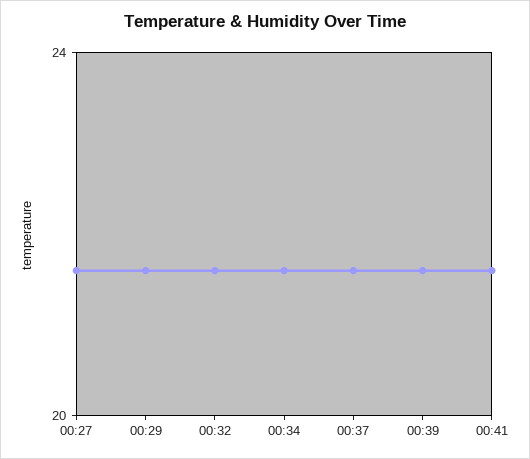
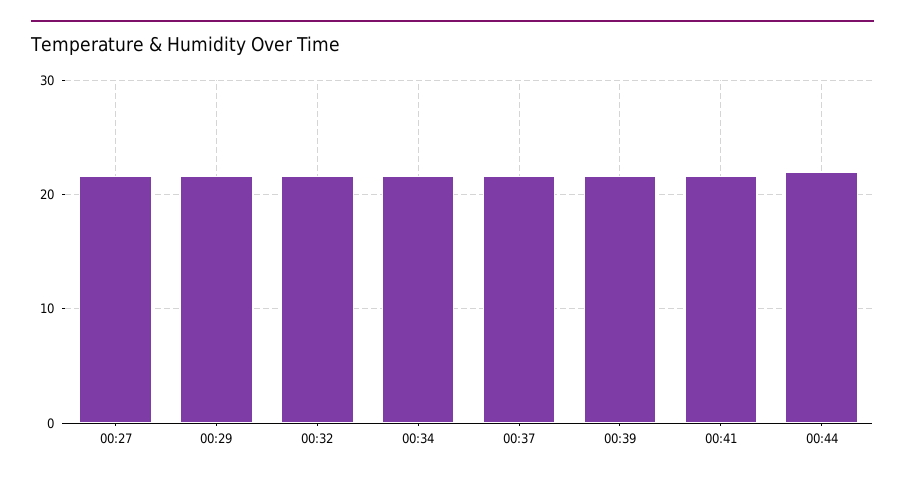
00:44: none -> 22

